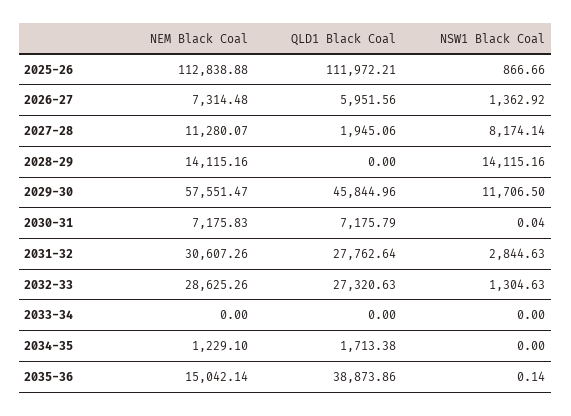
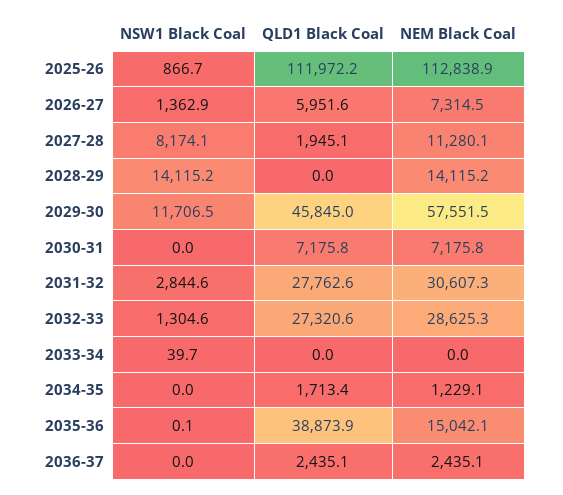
NSW1 Black Coal, 2033-34: 0 -> 39.7
NSW1 Black Coal, 2036-37: none -> 0
QLD1 Black Coal, 2036-37: none -> 2435.1
NEM Black Coal, 2036-37: none -> 2435.1

